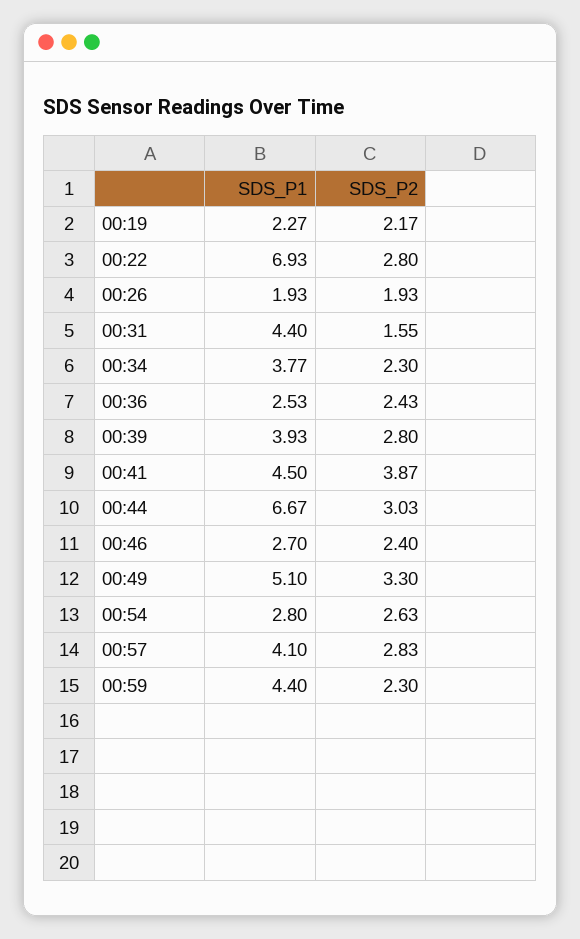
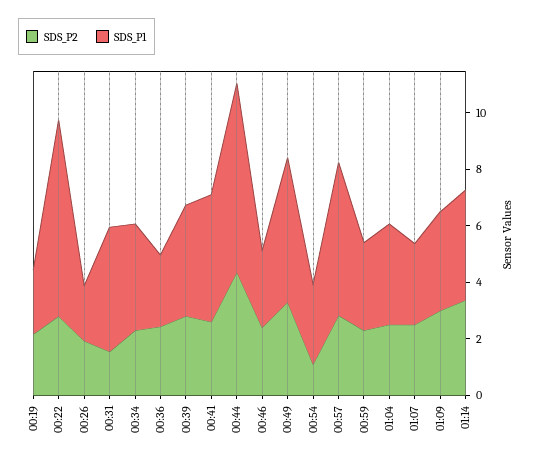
SDS_P2, 00:41: 3.87 -> 2.5
SDS_P2, 00:44: 3.03 -> 4.5
SDS_P2, 00:54: 2.63 -> 1
SDS_P1, 00:57: 4.1 -> 5.5
SDS_P1, 00:59: 4.4 -> 3
SDS_P2, 01:04: none -> 2.5
SDS_P1, 01:04: none -> 3.5
SDS_P2, 01:07: none -> 2.5
SDS_P1, 01:07: none -> 3
SDS_P2, 01:09: none -> 3
SDS_P1, 01:09: none -> 3.5
SDS_P2, 01:14: none -> 3.5
SDS_P1, 01:14: none -> 4

